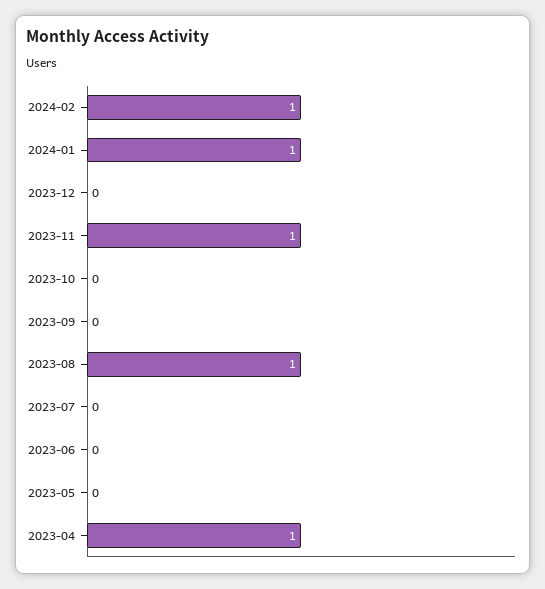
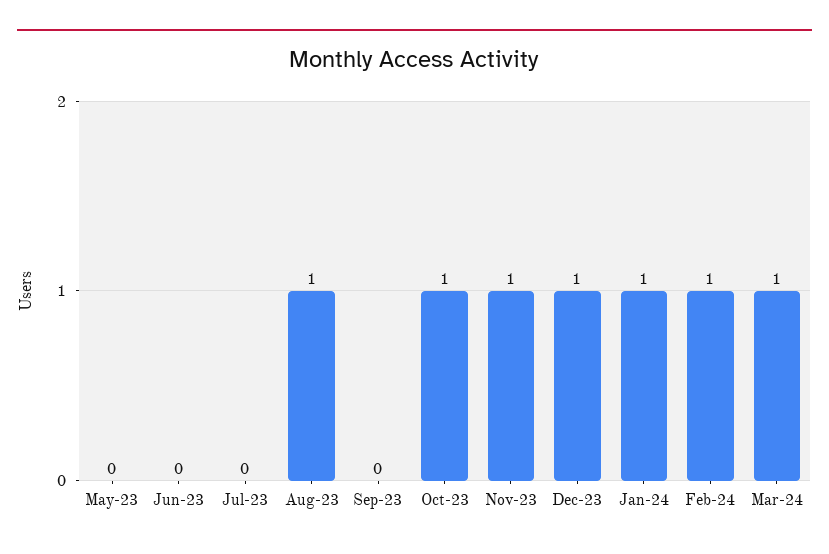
2023-12: 0 -> 1
2023-10: 0 -> 1
2023-04: 1 -> none
Mar-24: none -> 1

